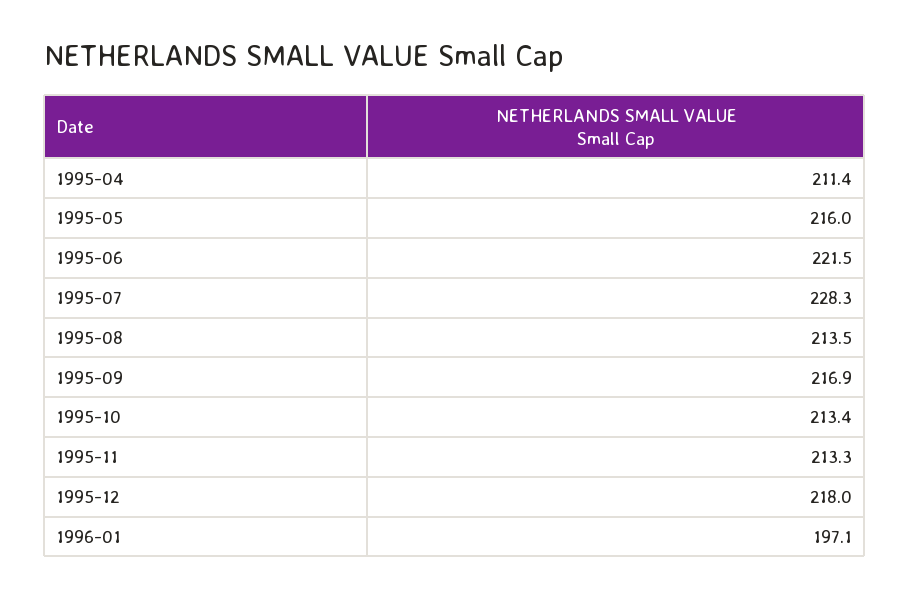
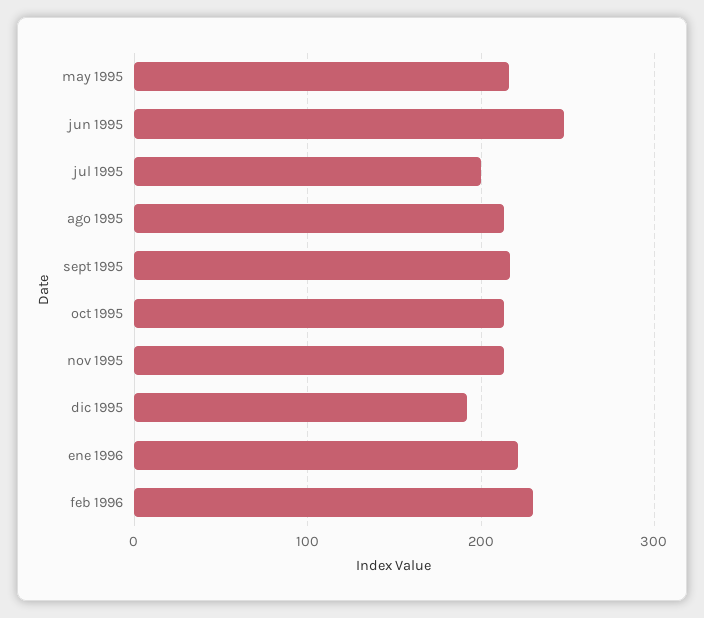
1995-04: 211.4 -> none
1995-06: 221.5 -> 250
1995-07: 228.3 -> 200
1995-12: 218 -> 190
1996-01: 197.1 -> 220
feb 1996: none -> 230

